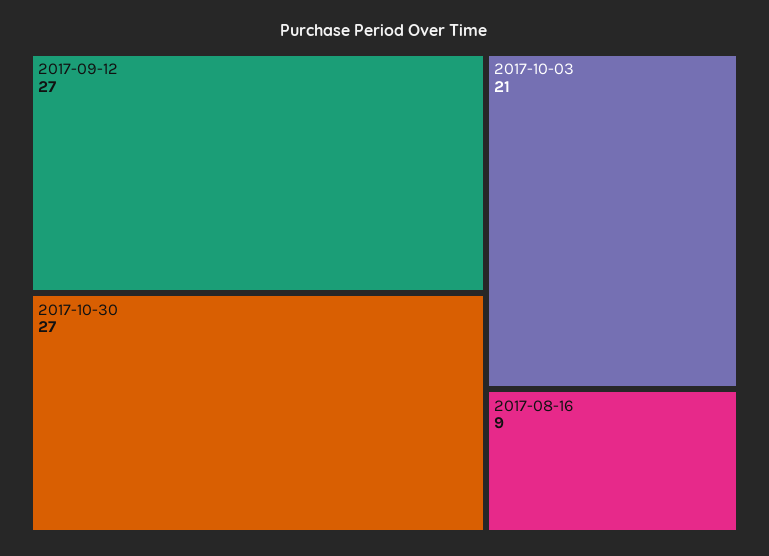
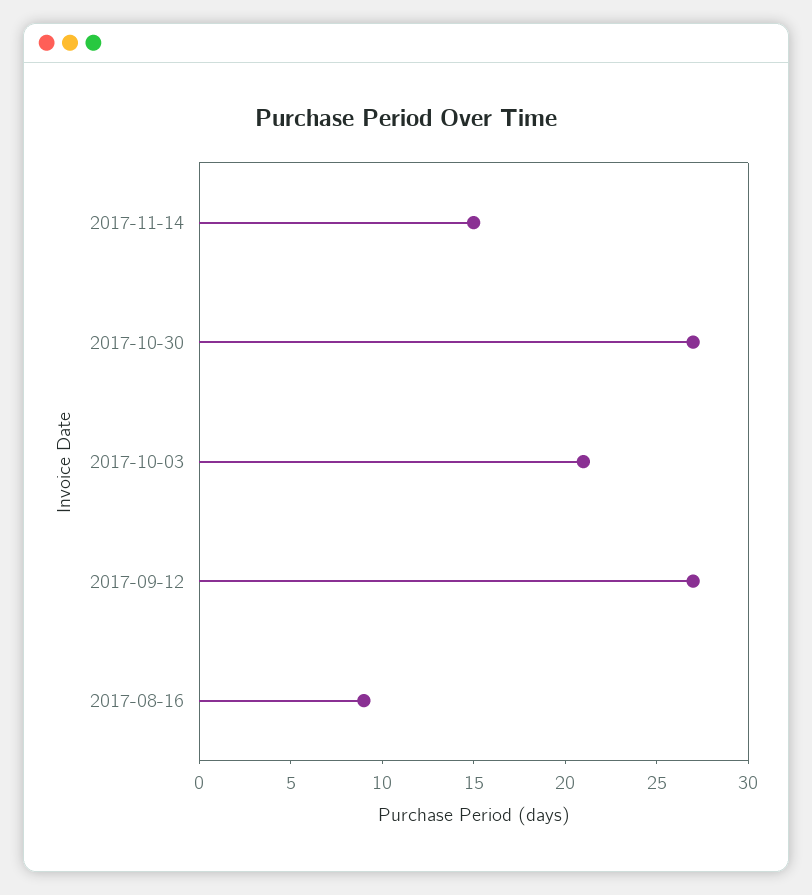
2017-11-14: none -> 15

